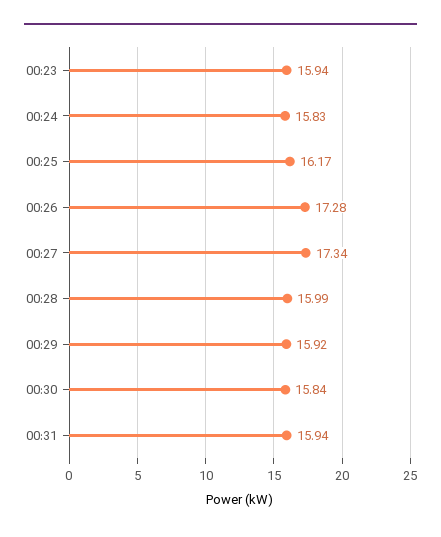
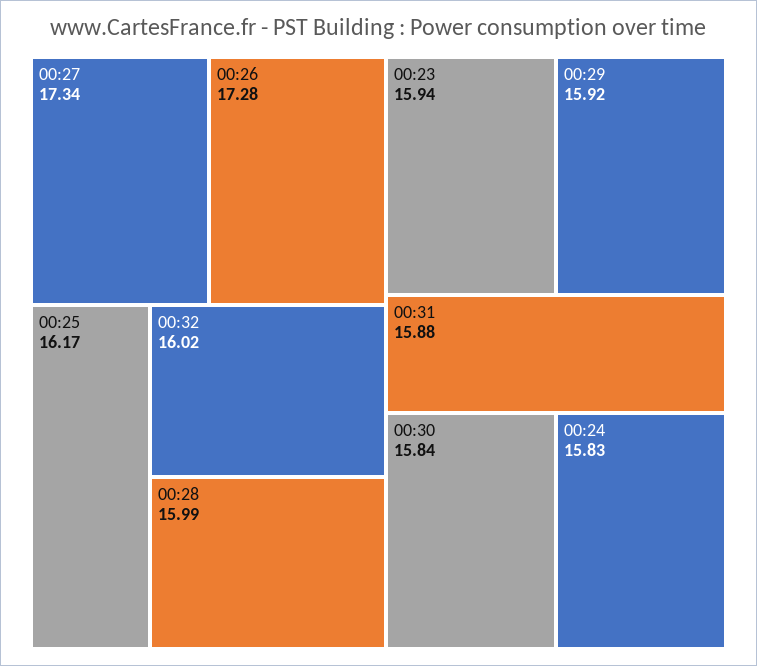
00:31: 15.94 -> 15.88
00:32: none -> 16.02

